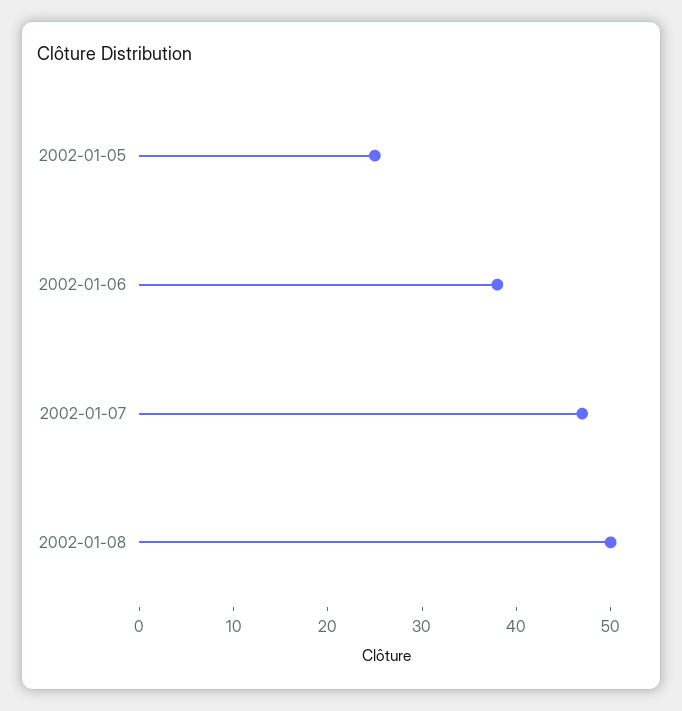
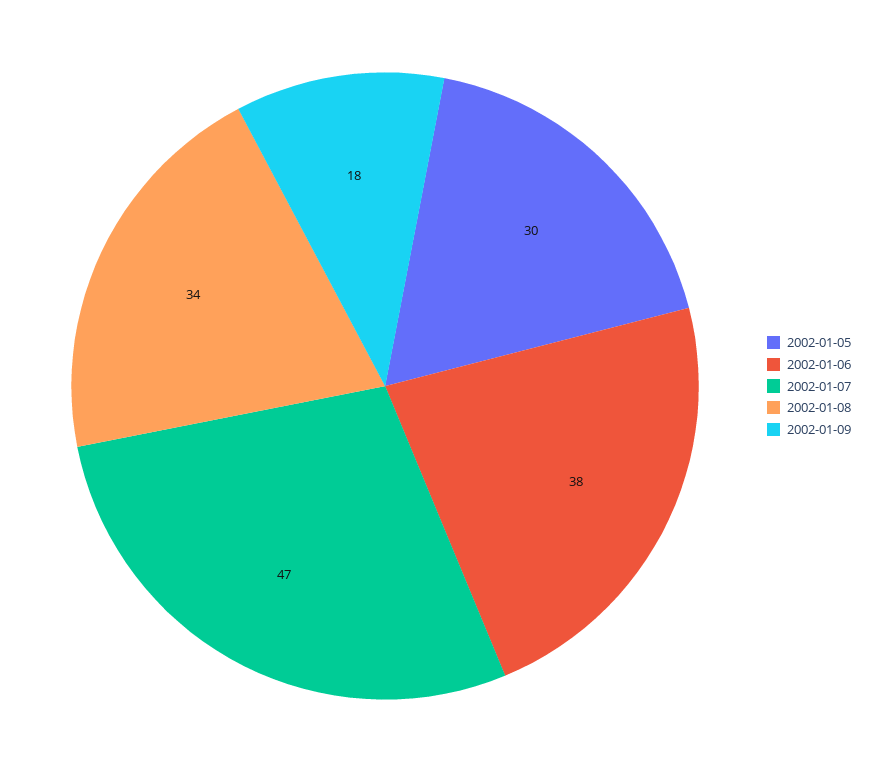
2002-01-05: 25 -> 30
2002-01-08: 50 -> 34
2002-01-09: none -> 18

